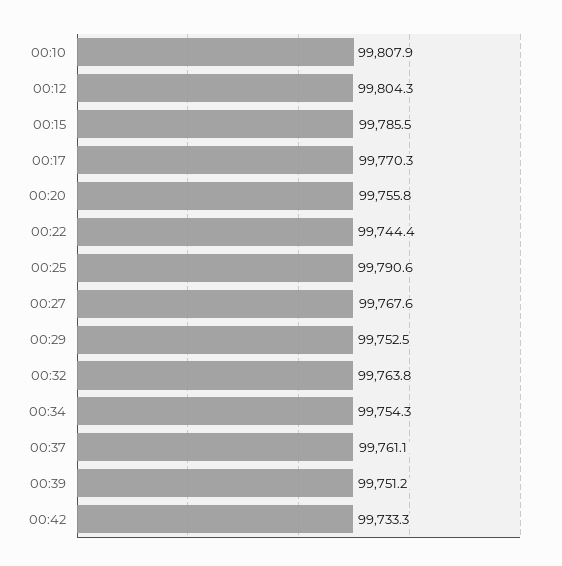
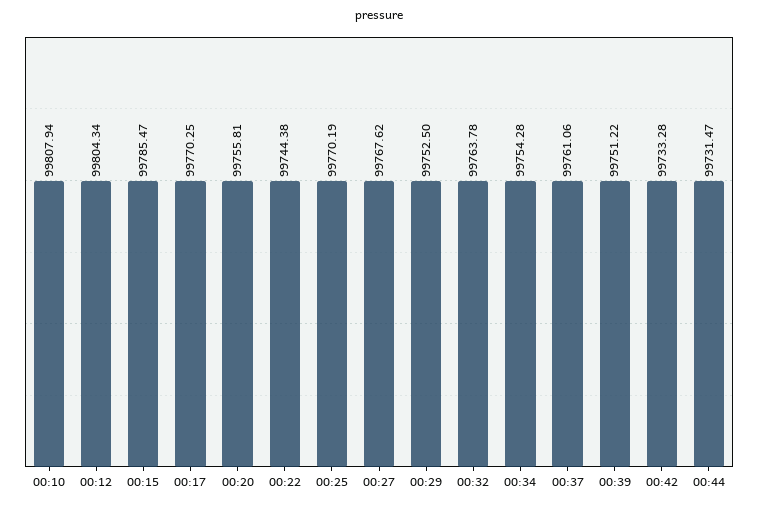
00:25: 99790.6 -> 99770.19
00:44: none -> 99731.47

